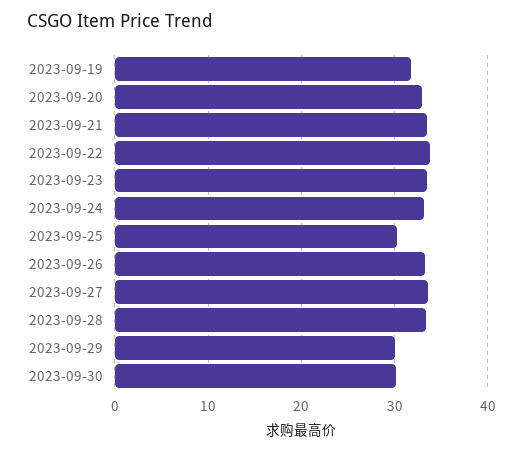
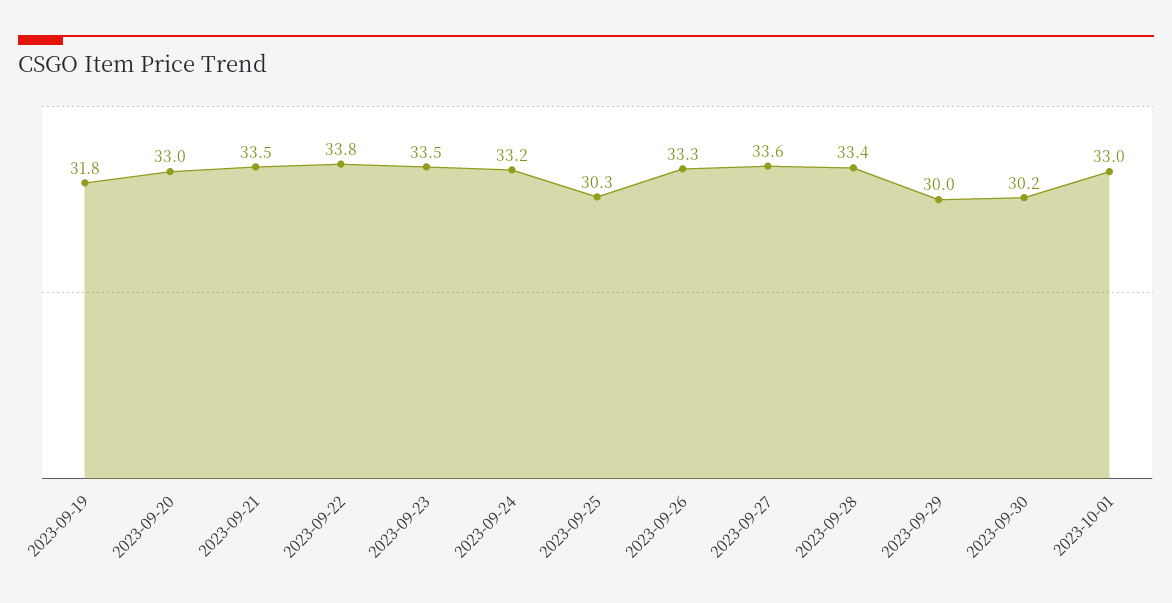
2023-10-01: none -> 33

